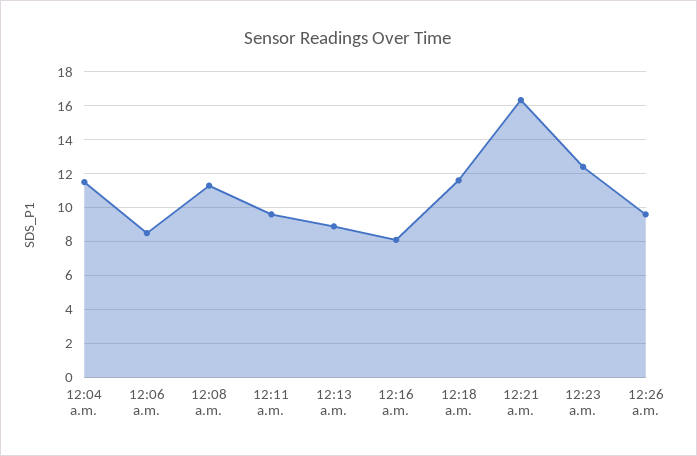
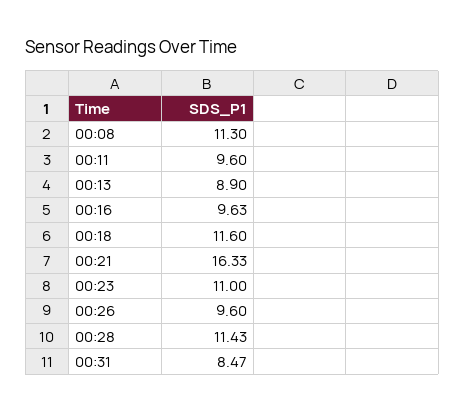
12:04 a.m.: 11.5 -> none
12:06 a.m.: 8.5 -> none
12:16 a.m.: 8 -> 9.63
12:23 a.m.: 12.5 -> 11
00:28: none -> 11.43
00:31: none -> 8.47

